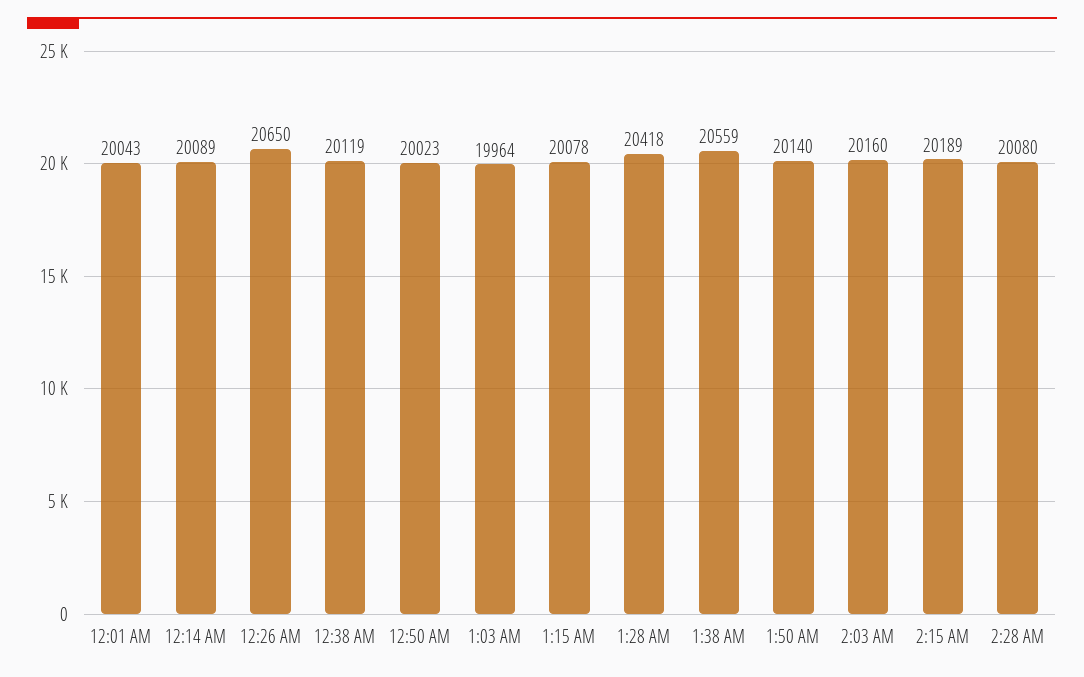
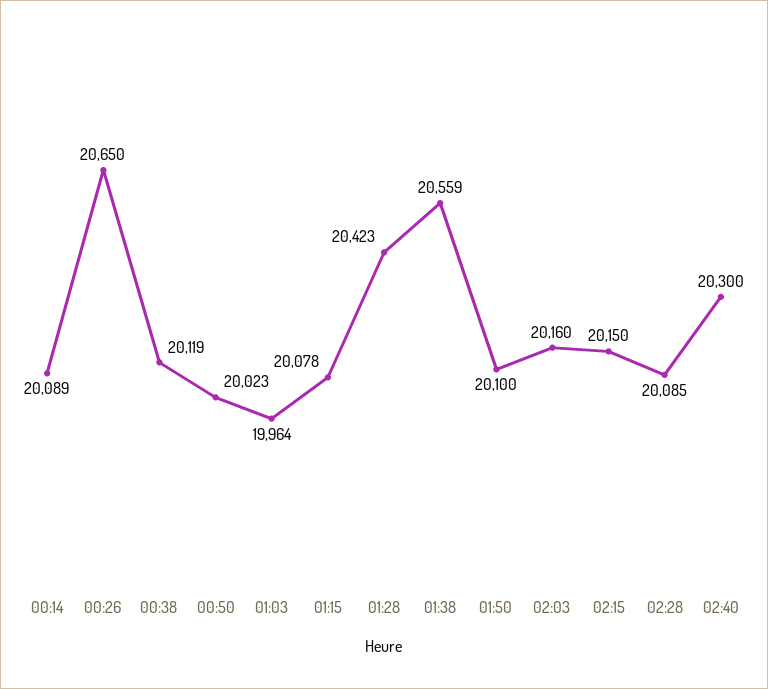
12:01 AM: 20043 -> none
1:28 AM: 20418 -> 20423
1:50 AM: 20140 -> 20100
2:15 AM: 20189 -> 20150
2:28 AM: 20080 -> 20085
02:40: none -> 20300

